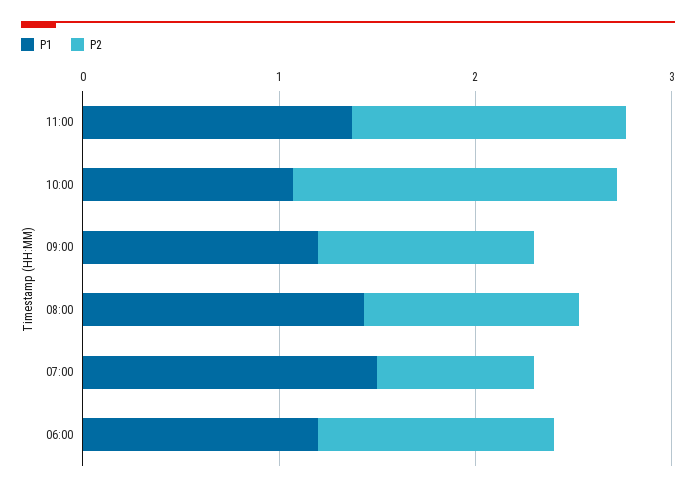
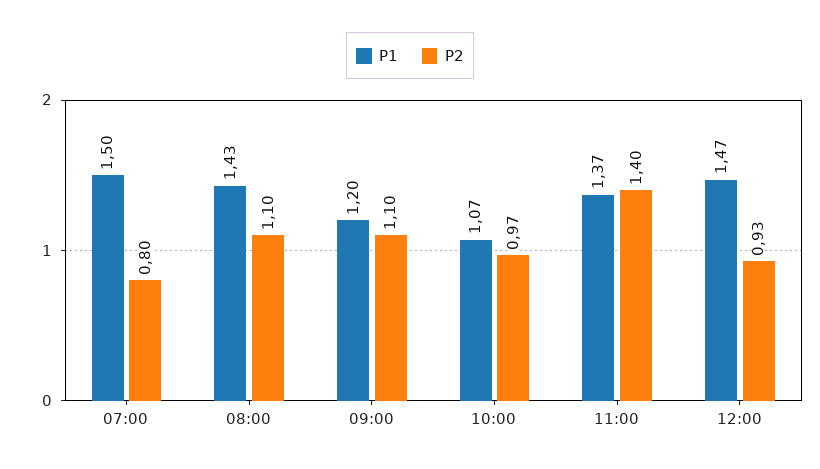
P2, 10:00: 1.6 -> 0.97
P1, 06:00: 1.2 -> none
P2, 06:00: 1.2 -> none
P1, 12:00: none -> 1.47
P2, 12:00: none -> 0.93

